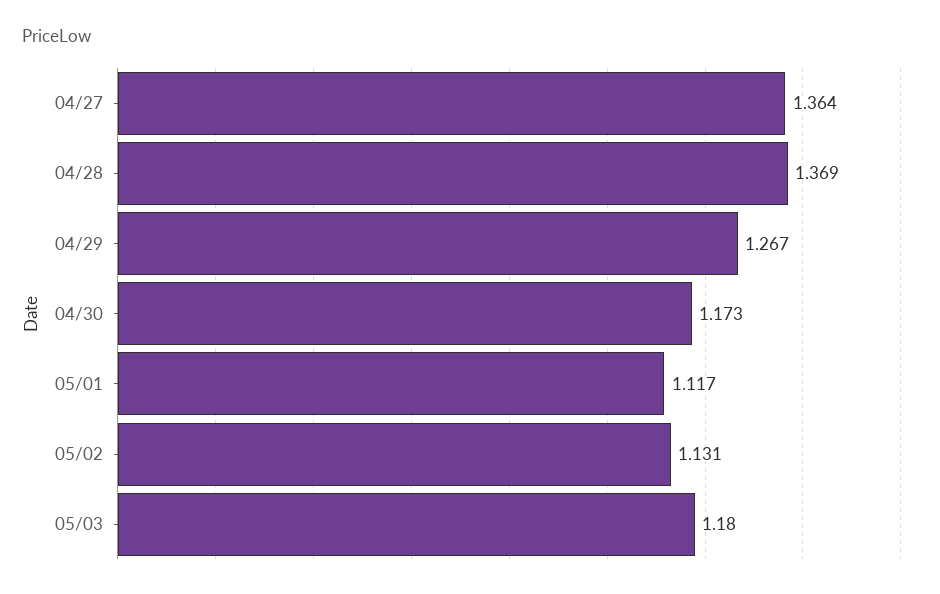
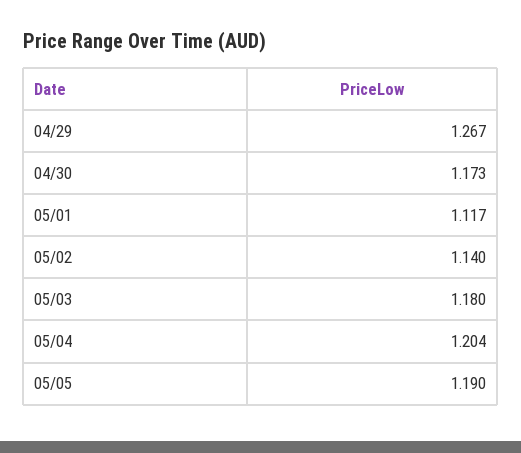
04/27: 1.364 -> none
04/28: 1.369 -> none
05/02: 1.131 -> 1.14
05/04: none -> 1.204
05/05: none -> 1.19

